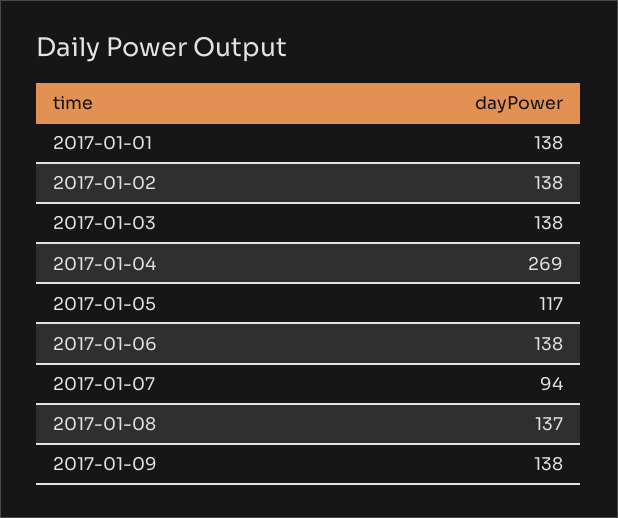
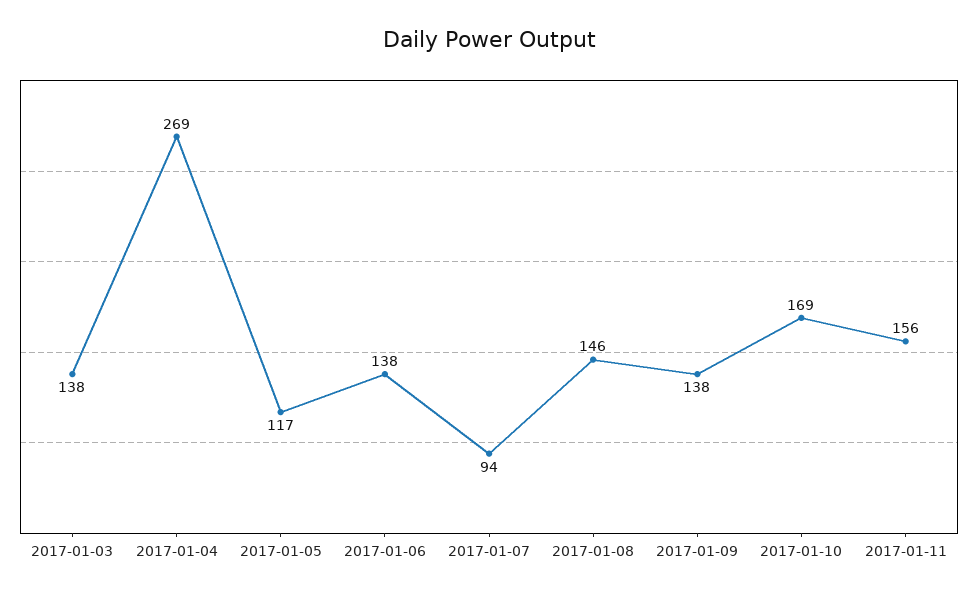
2017-01-01: 138 -> none
2017-01-02: 138 -> none
2017-01-08: 137 -> 146
2017-01-10: none -> 169
2017-01-11: none -> 156

